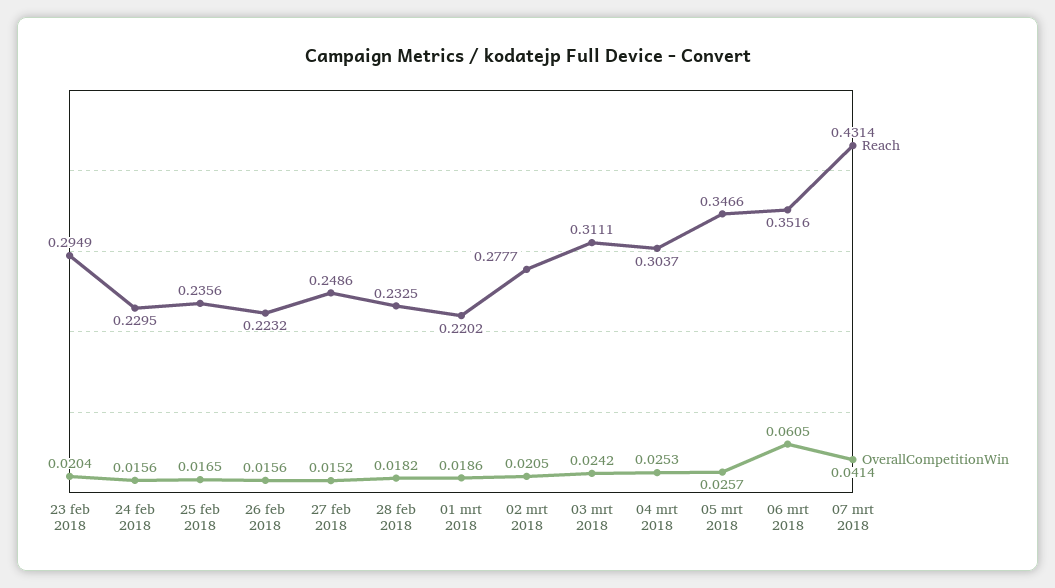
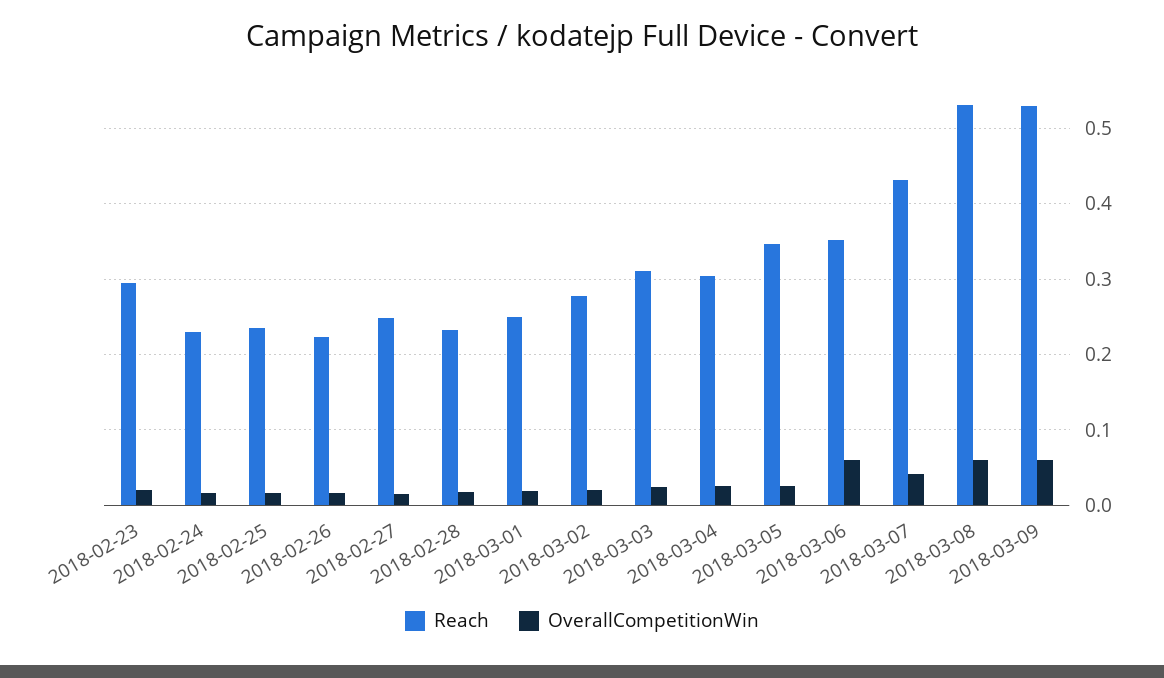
Reach, 01 mrt 2018: 0.2202 -> 0.25
Reach, 2018-03-08: none -> 0.53
OverallCompetitionWin, 2018-03-08: none -> 0.06
Reach, 2018-03-09: none -> 0.53
OverallCompetitionWin, 2018-03-09: none -> 0.06

